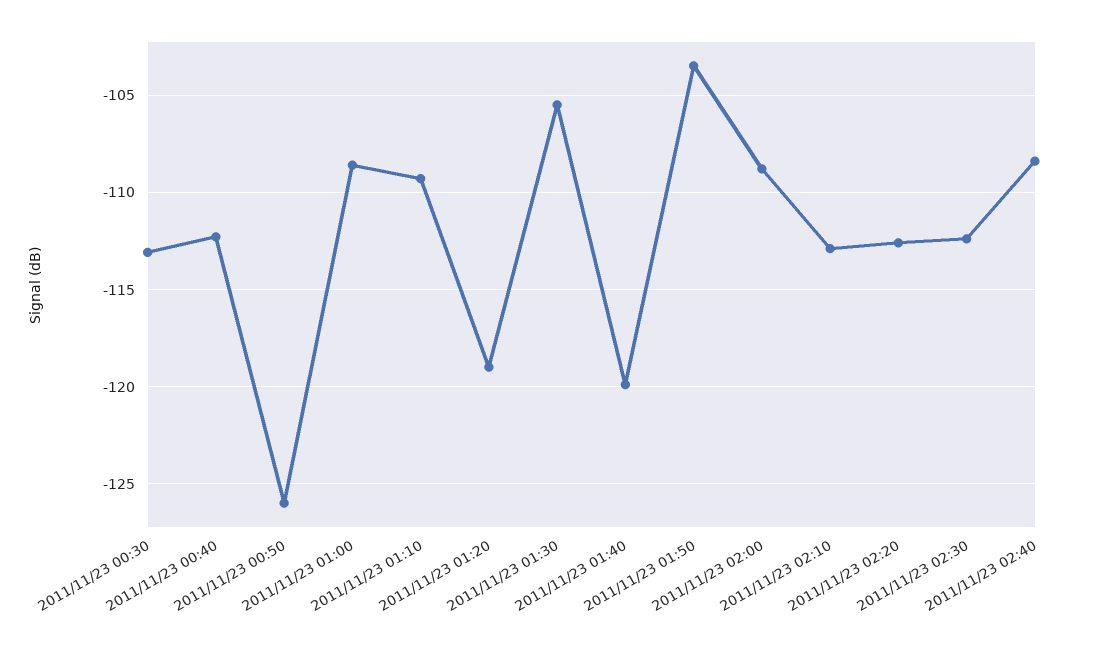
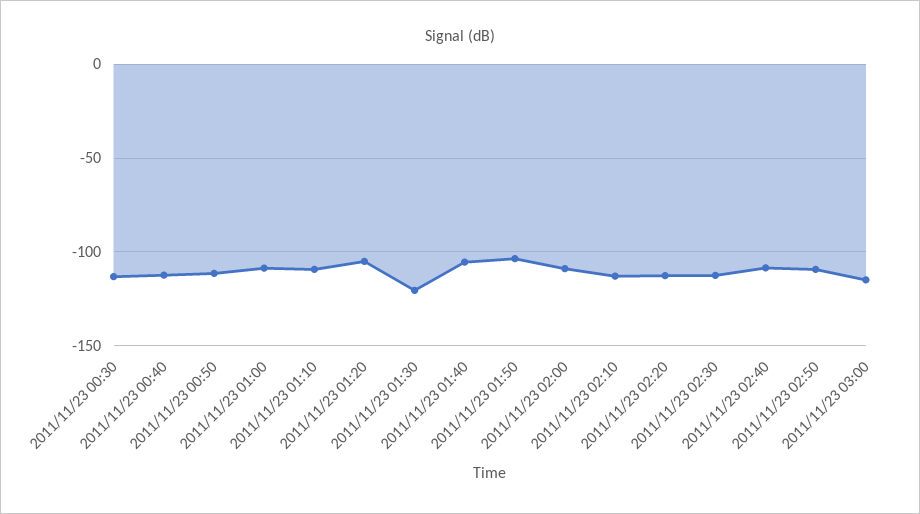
2011/11/23 00:50: -126 -> -110
2011/11/23 01:20: -119 -> -105
2011/11/23 01:30: -105.5 -> -120
2011/11/23 01:40: -120 -> -105
2011/11/23 02:50: none -> -110
2011/11/23 03:00: none -> -115

